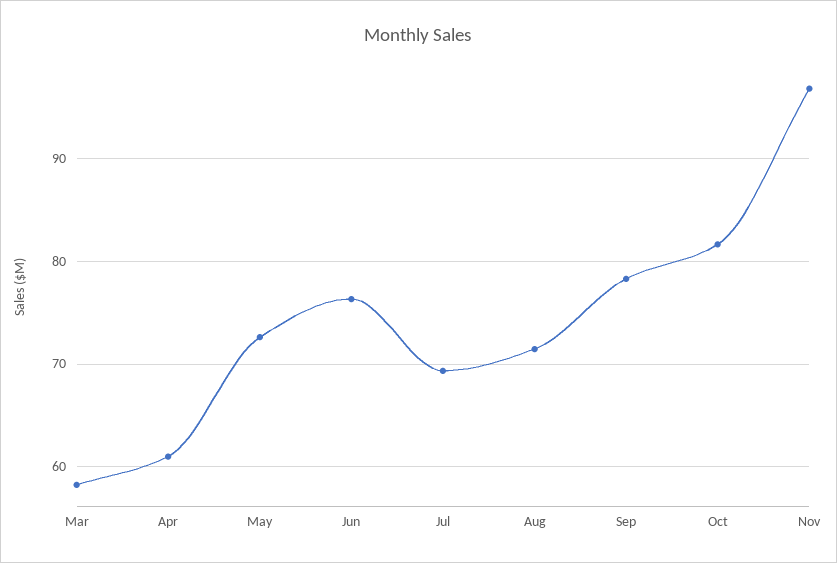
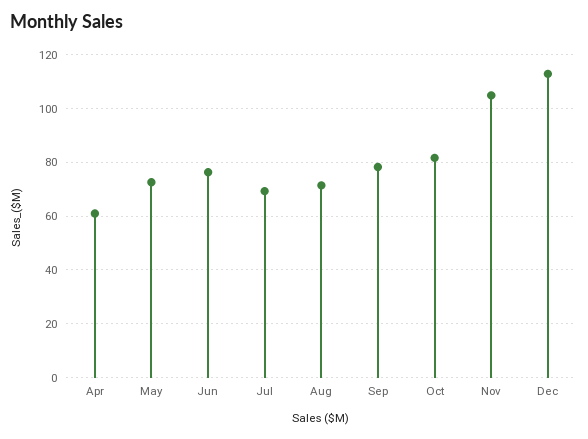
Mar: 58 -> none
Nov: 97 -> 105
Dec: none -> 112.5

